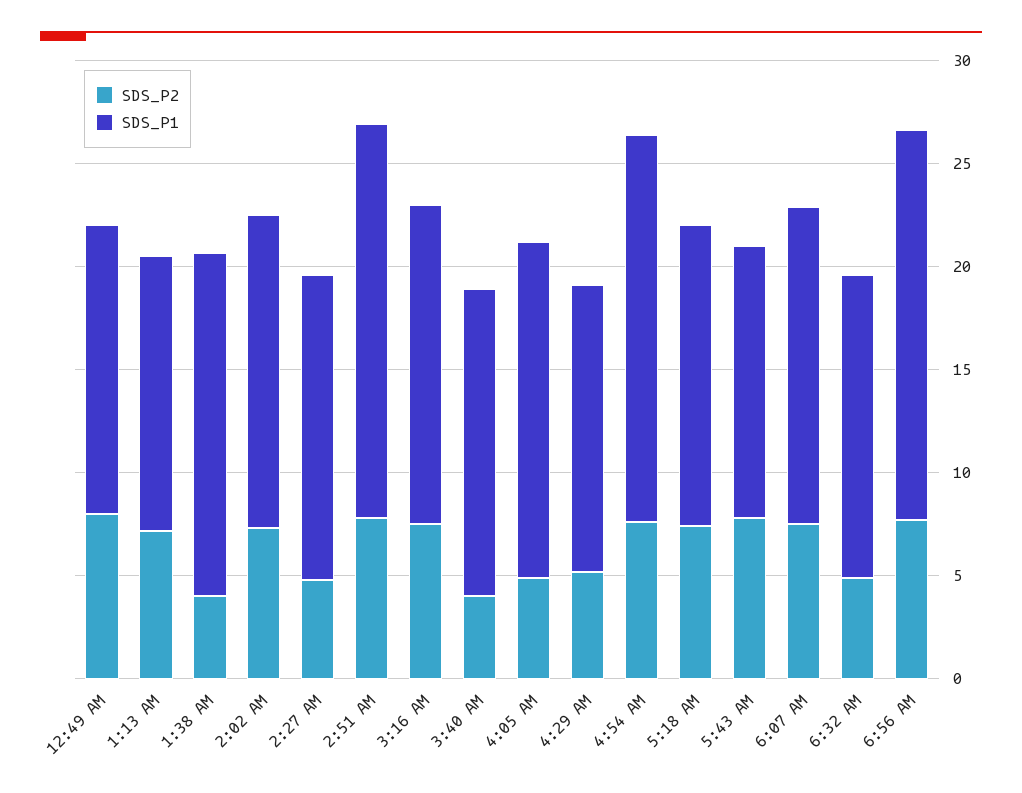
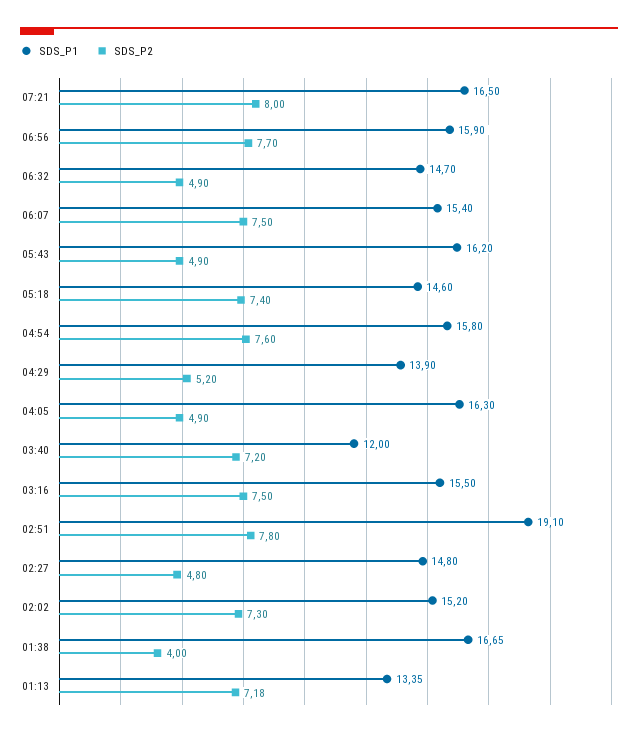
SDS_P2, 12:49 AM: 8 -> none
SDS_P1, 12:49 AM: 14 -> none
SDS_P2, 3:40 AM: 4 -> 7.2
SDS_P1, 3:40 AM: 15 -> 12
SDS_P1, 4:54 AM: 19 -> 15.8
SDS_P2, 5:43 AM: 8 -> 4.9
SDS_P1, 5:43 AM: 13 -> 16.2
SDS_P1, 6:56 AM: 19 -> 15.9
SDS_P1, 07:21: none -> 16.5
SDS_P2, 07:21: none -> 8

